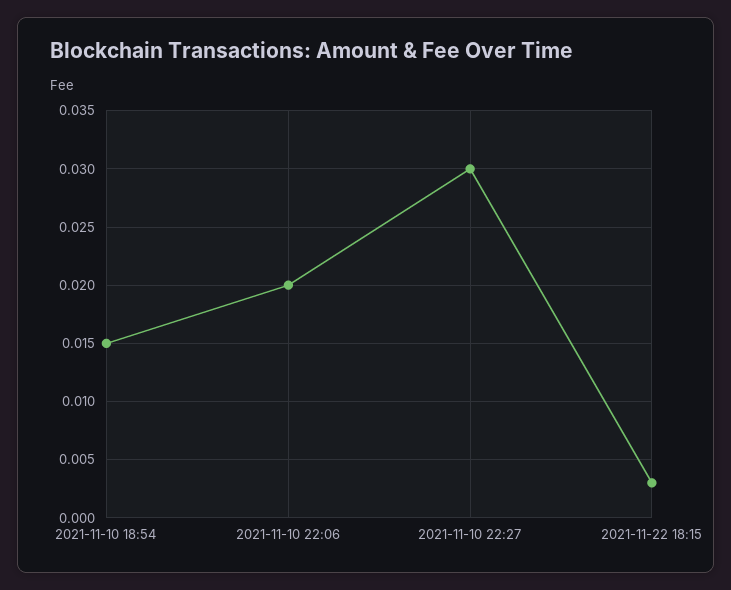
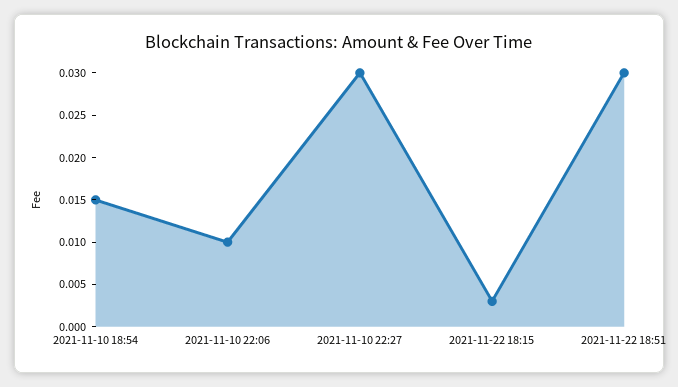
2021-11-10 22:06: 0.02 -> 0.01
2021-11-22 18:51: none -> 0.03

